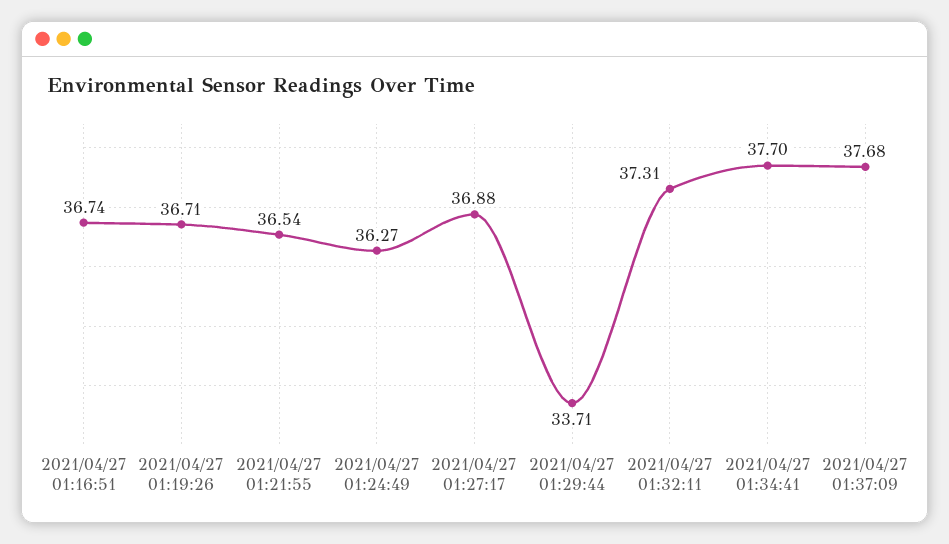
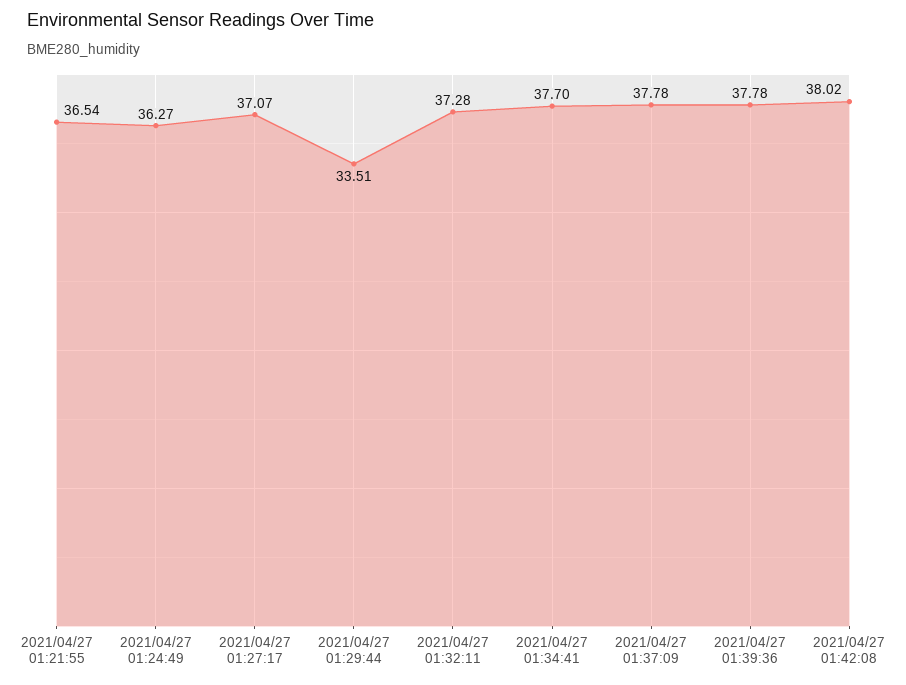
2021/04/27 01:16:51: 36.74 -> none
2021/04/27 01:19:26: 36.71 -> none
2021/04/27 01:27:17: 36.88 -> 37.07
2021/04/27 01:29:44: 33.71 -> 33.51
2021/04/27 01:32:11: 37.31 -> 37.28
2021/04/27 01:37:09: 37.68 -> 37.78
2021/04/27 01:39:36: none -> 37.78
2021/04/27 01:42:08: none -> 38.02

